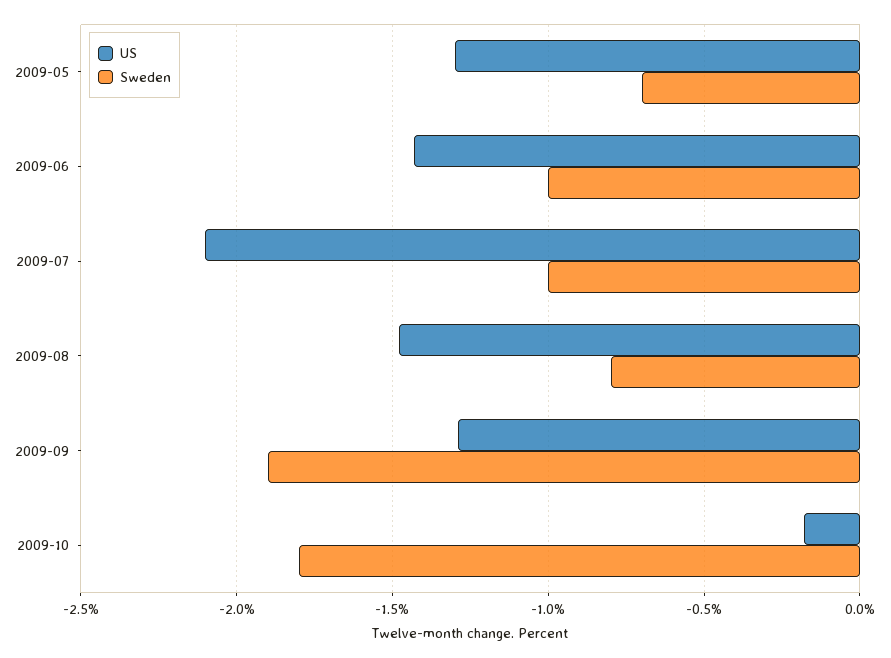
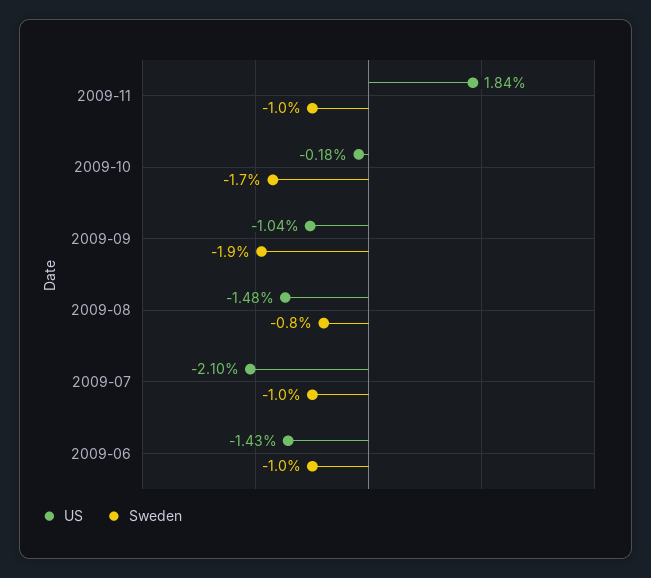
US, 2009-05: -1.3 -> none
Sweden, 2009-05: -0.7 -> none
US, 2009-09: -1.3 -> -1.04
Sweden, 2009-10: -1.8 -> -1.7
US, 2009-11: none -> 1.84
Sweden, 2009-11: none -> -1

